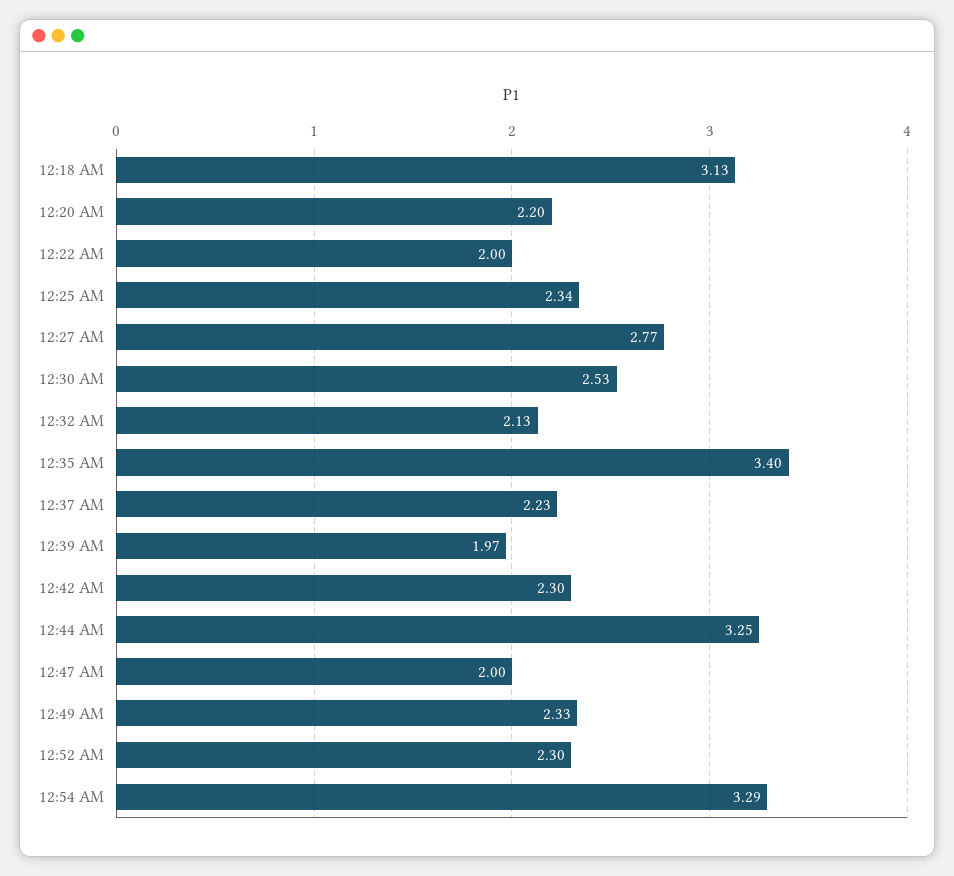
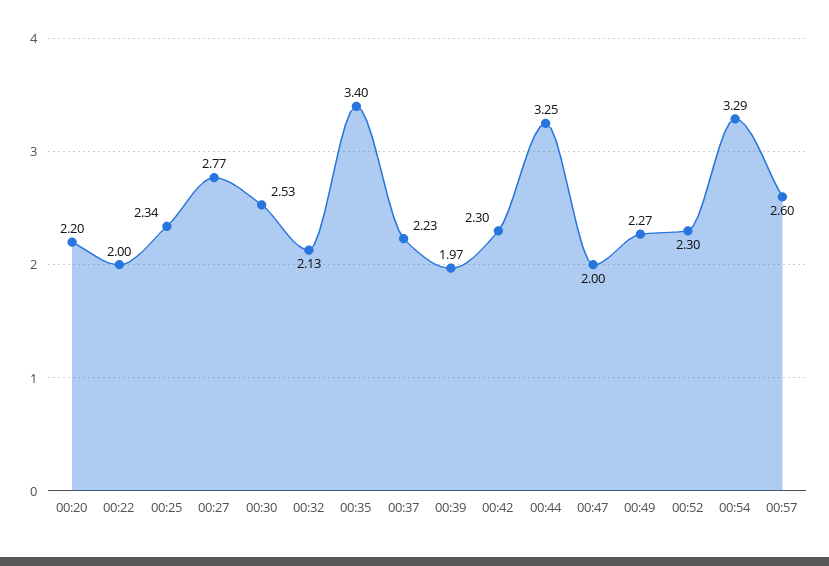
12:18 AM: 3.13 -> none
12:49 AM: 2.33 -> 2.27
00:57: none -> 2.6

